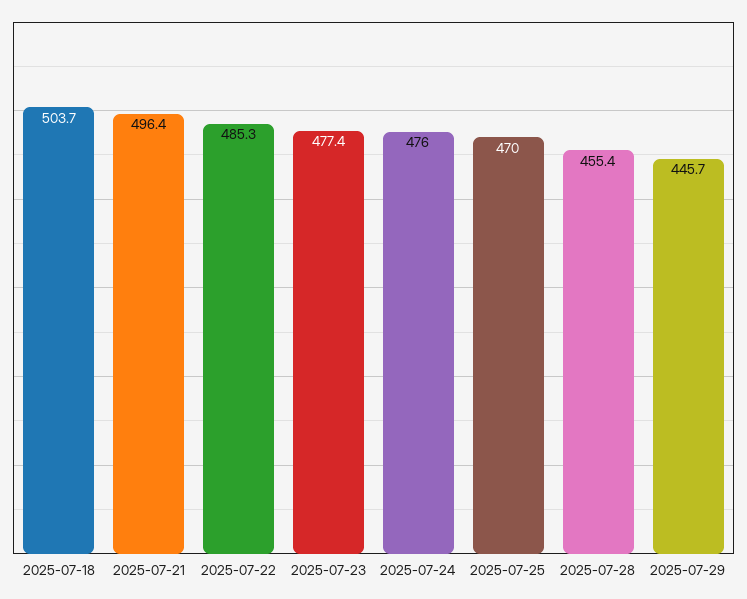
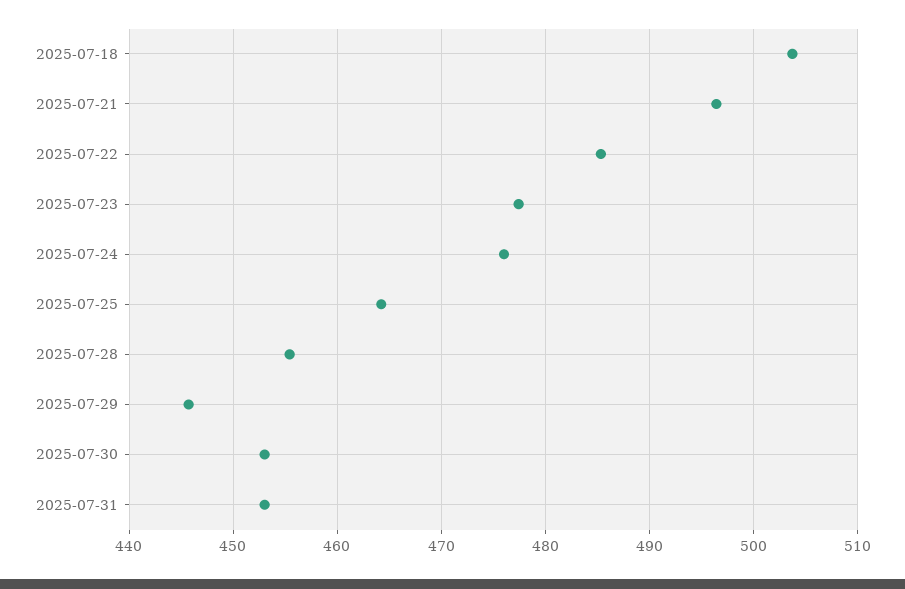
2025-07-25: 470 -> 464
2025-07-30: none -> 453
2025-07-31: none -> 453

